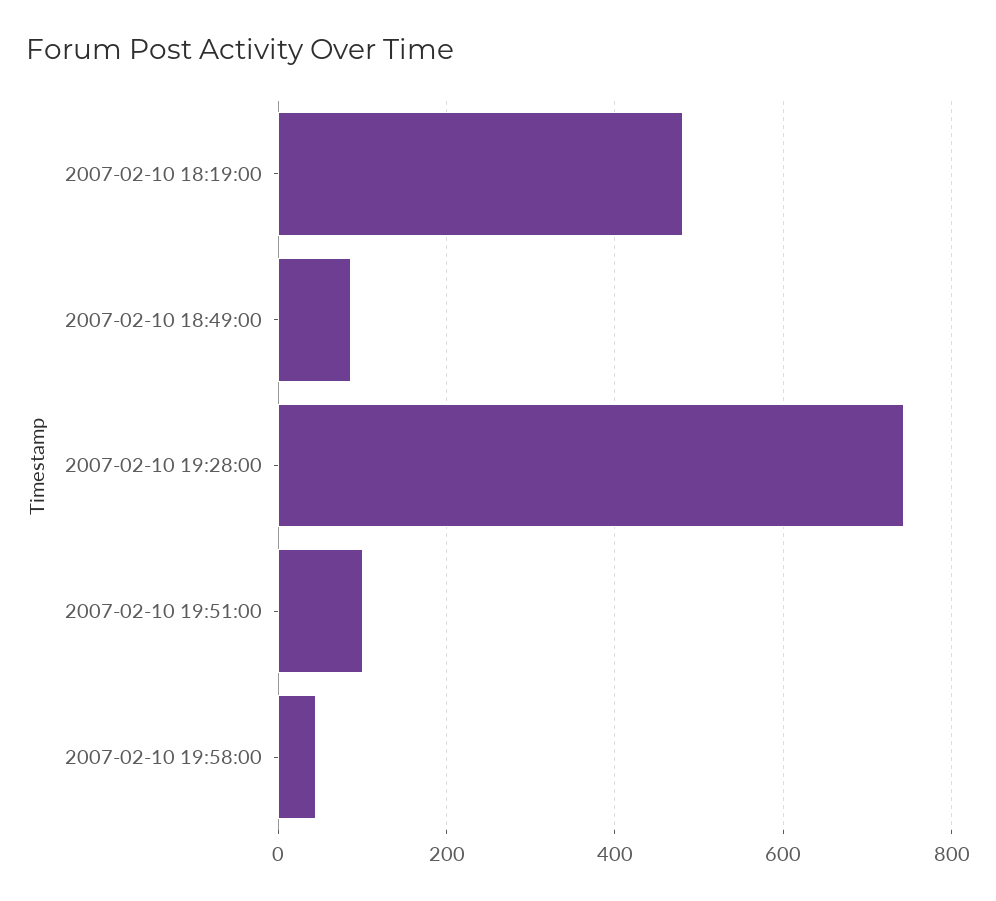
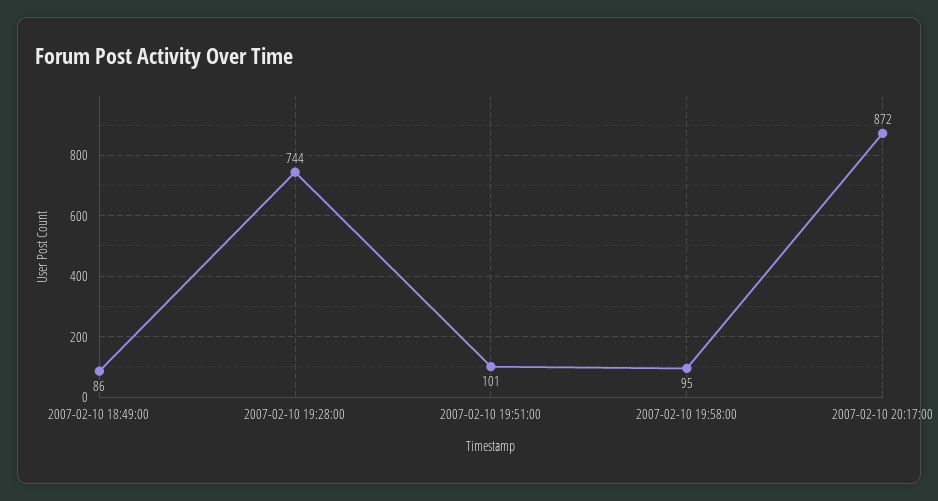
2007-02-10 18:19:00: 480 -> none
2007-02-10 19:58:00: 40 -> 95
2007-02-10 20:17:00: none -> 872

